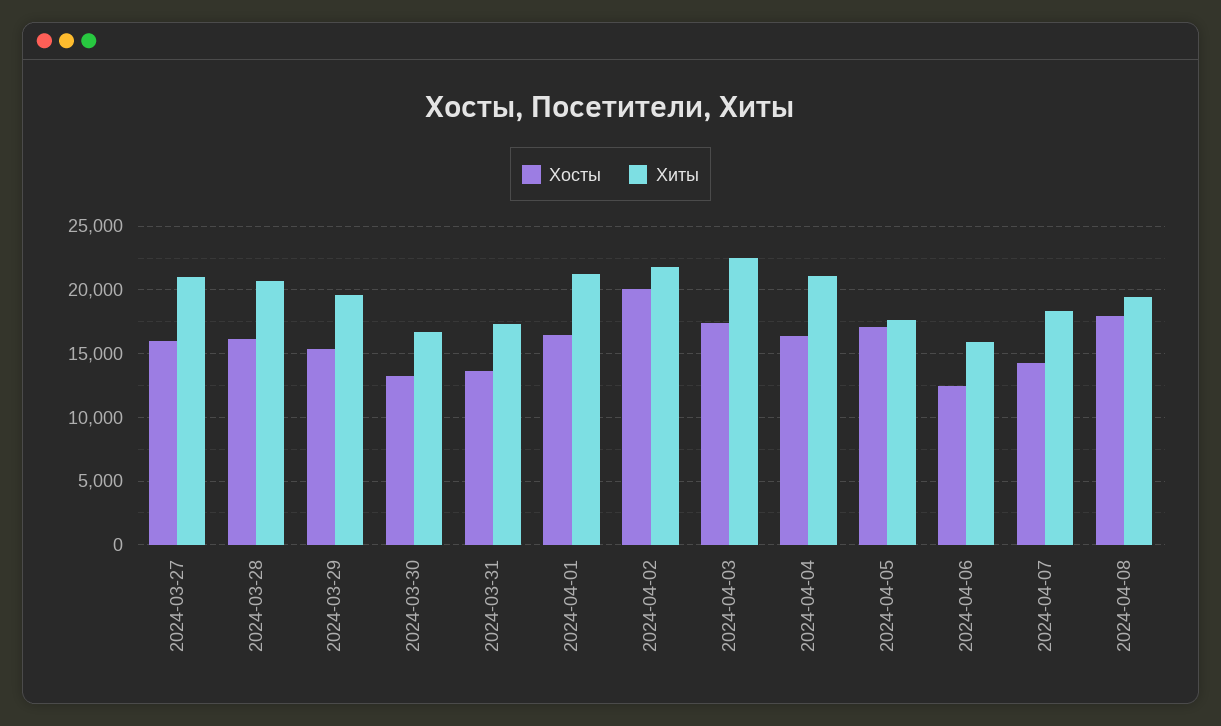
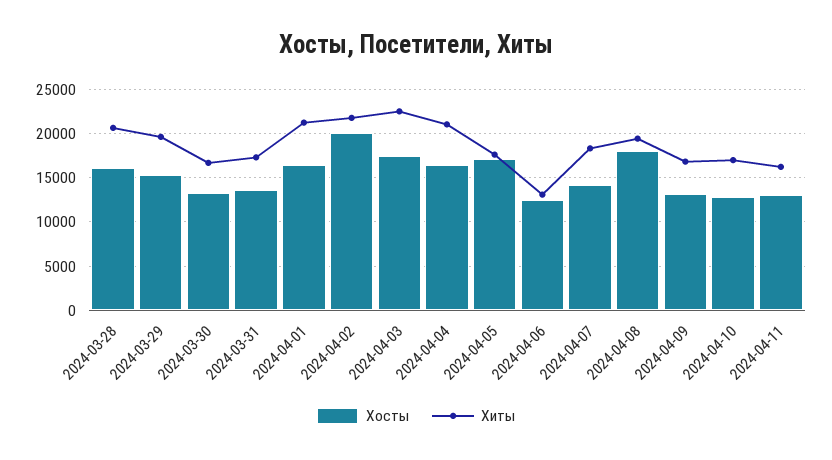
Хосты, 2024-03-27: 16000 -> none
Хиты, 2024-03-27: 21000 -> none
Хиты, 2024-04-06: 16000 -> 13000
Хосты, 2024-04-09: none -> 13000
Хиты, 2024-04-09: none -> 17000
Хосты, 2024-04-10: none -> 13000
Хиты, 2024-04-10: none -> 17000
Хосты, 2024-04-11: none -> 13000
Хиты, 2024-04-11: none -> 16000

